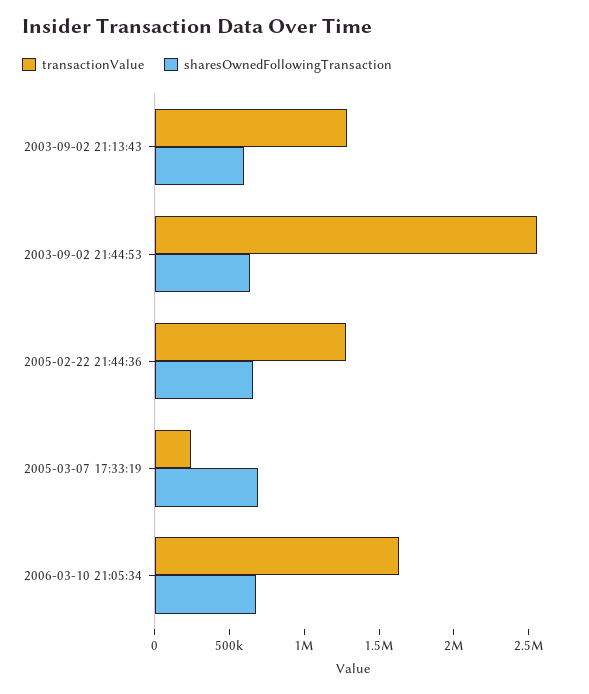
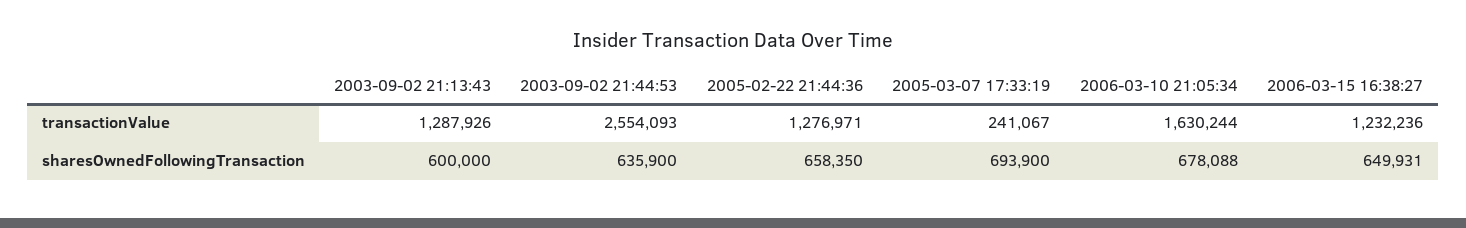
transactionValue, 2006-03-15 16:38:27: none -> 1232236
sharesOwnedFollowingTransaction, 2006-03-15 16:38:27: none -> 649931

